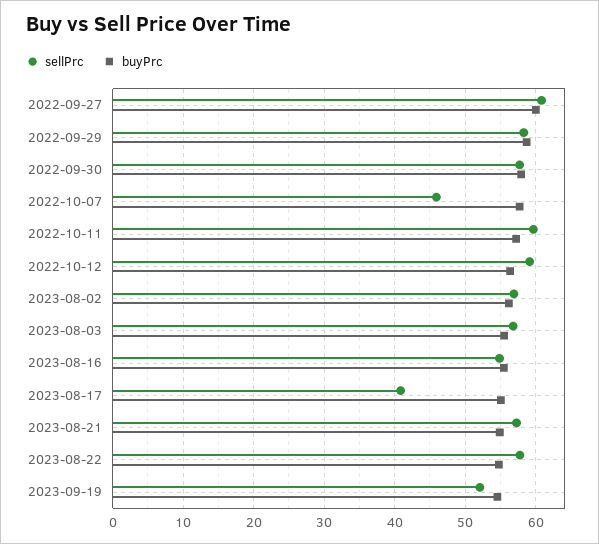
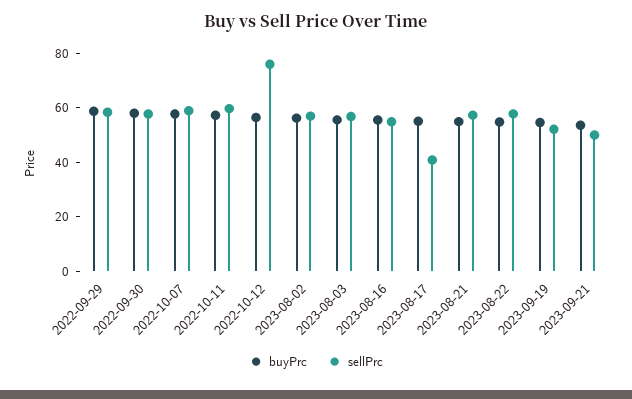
sellPrc, 2022-09-27: 61 -> none
buyPrc, 2022-09-27: 60 -> none
sellPrc, 2022-10-07: 46 -> 60
sellPrc, 2022-10-12: 59 -> 75
buyPrc, 2023-09-21: none -> 55
sellPrc, 2023-09-21: none -> 50

